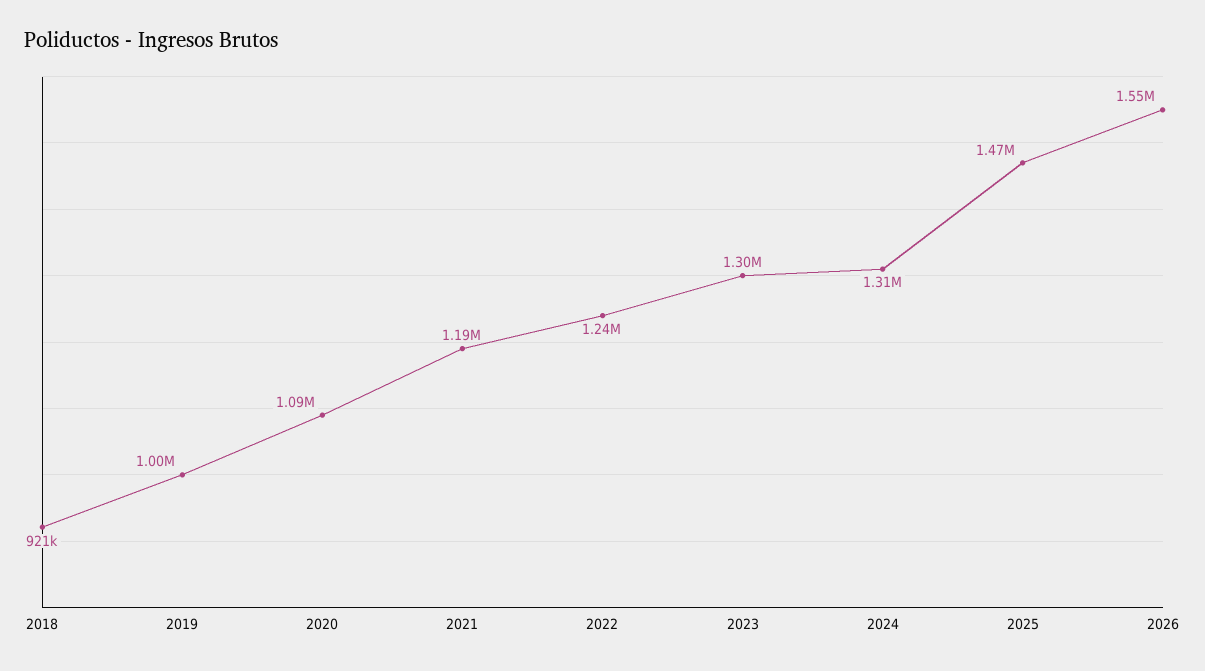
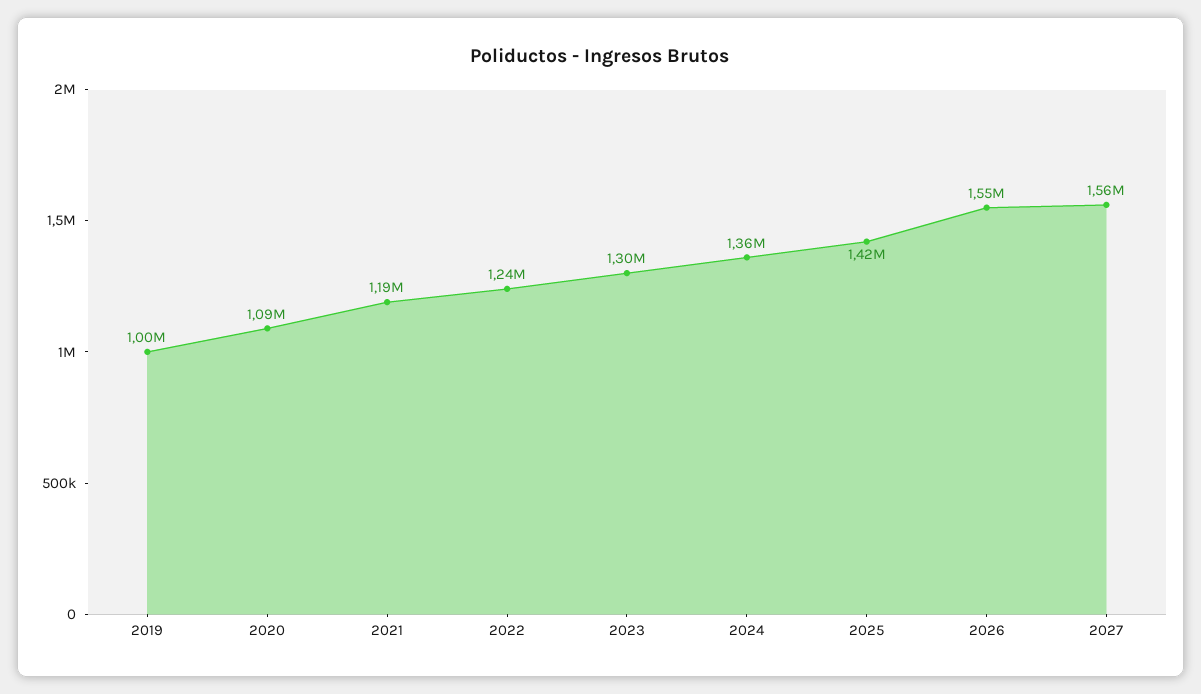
2018: 921000 -> none
2024: 1310000 -> 1360000
2025: 1470000 -> 1420000
2027: none -> 1560000

